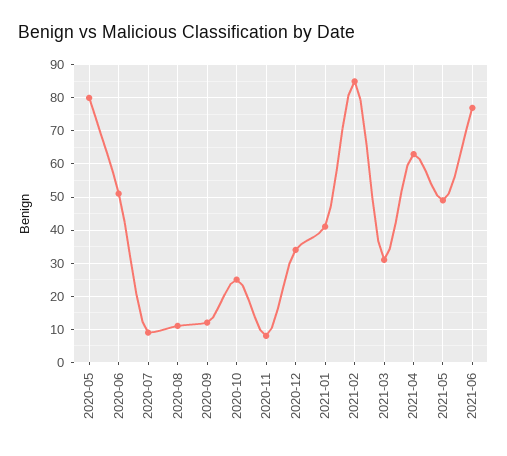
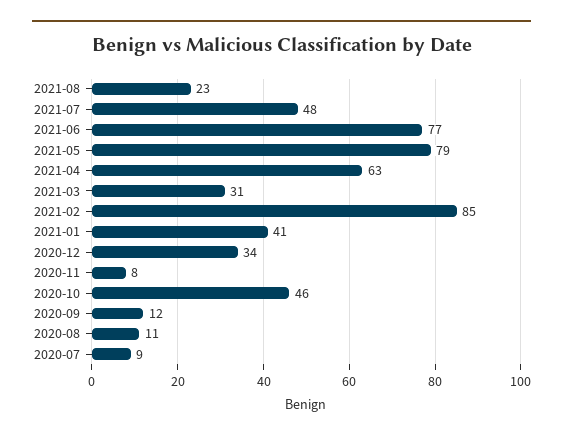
2020-05: 80 -> none
2020-06: 50 -> none
2020-10: 25 -> 46
2021-05: 50 -> 79
2021-08: none -> 23
2021-07: none -> 48

